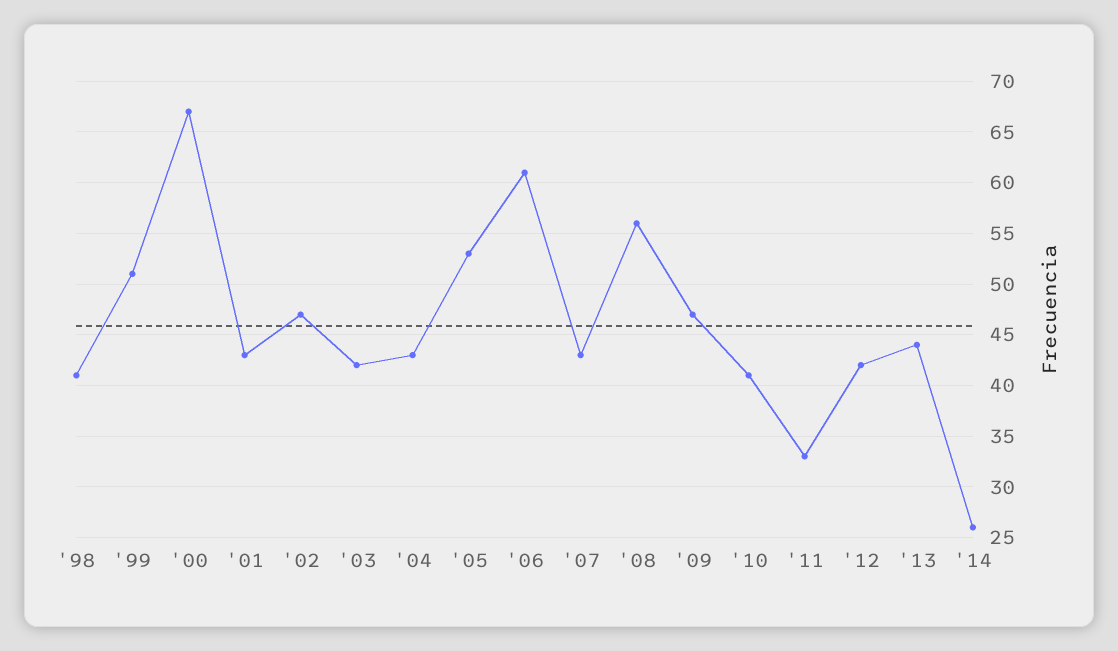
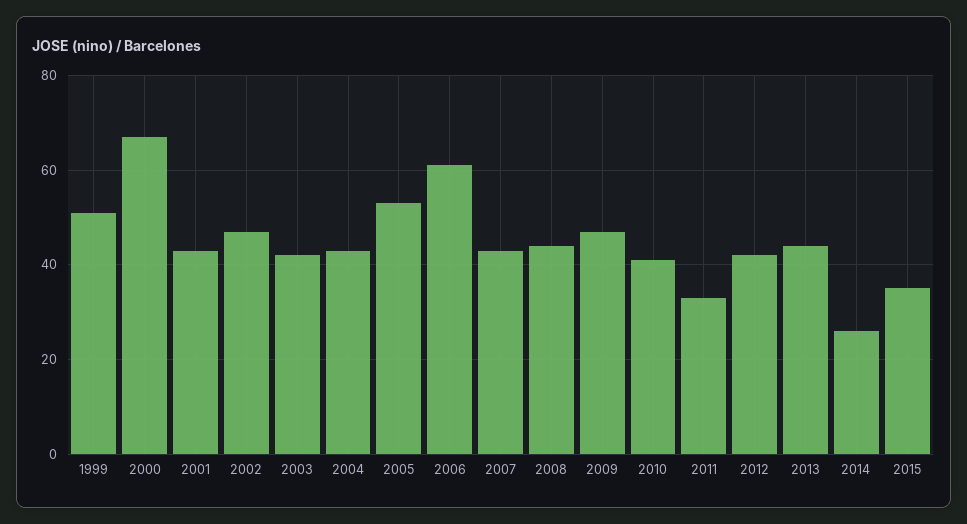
'98: 41 -> none
'08: 56 -> 45
2015: none -> 35

